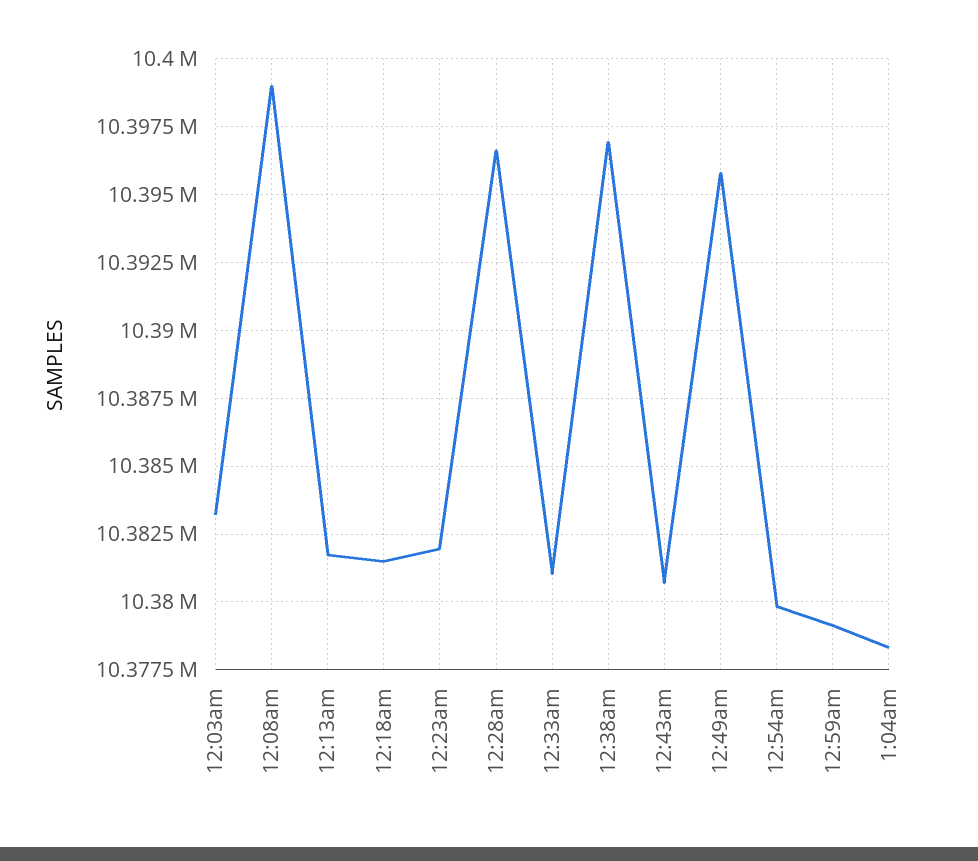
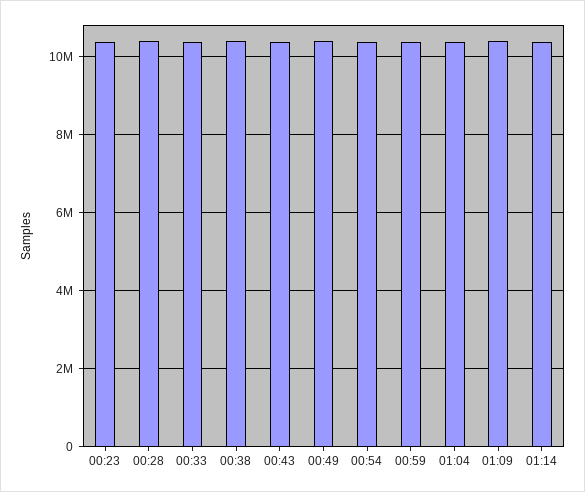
12:03am: 10383250 -> none
12:08am: 10399000 -> none
12:13am: 10381750 -> none
12:18am: 10381500 -> none
01:09: none -> 10400000
01:14: none -> 10400000

